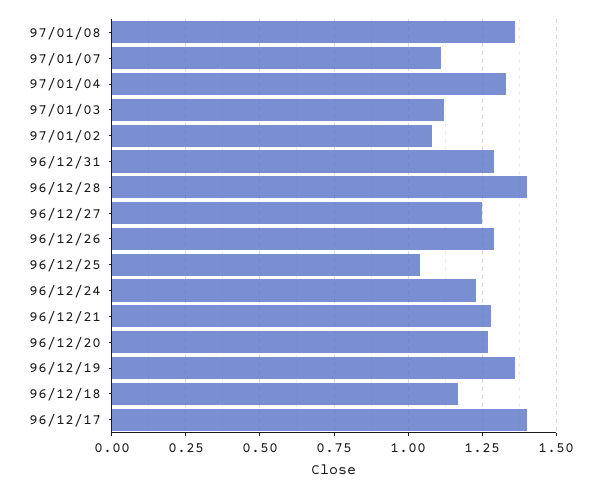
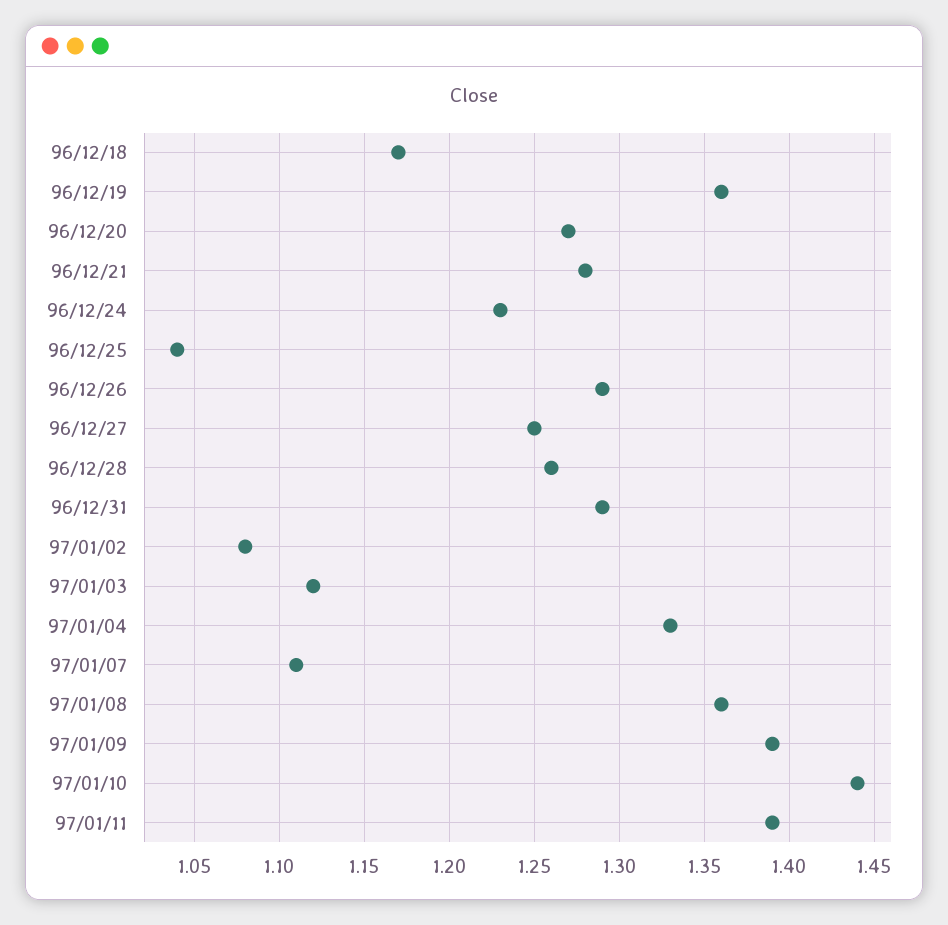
96/12/28: 1.4 -> 1.26
96/12/17: 1.4 -> none
97/01/09: none -> 1.39
97/01/10: none -> 1.44
97/01/11: none -> 1.39

